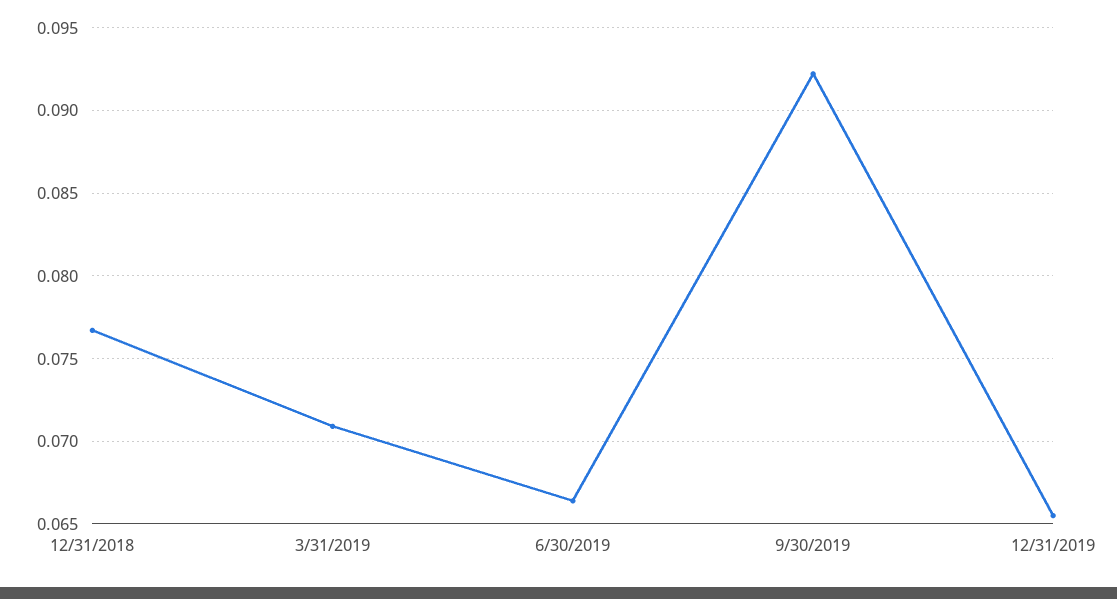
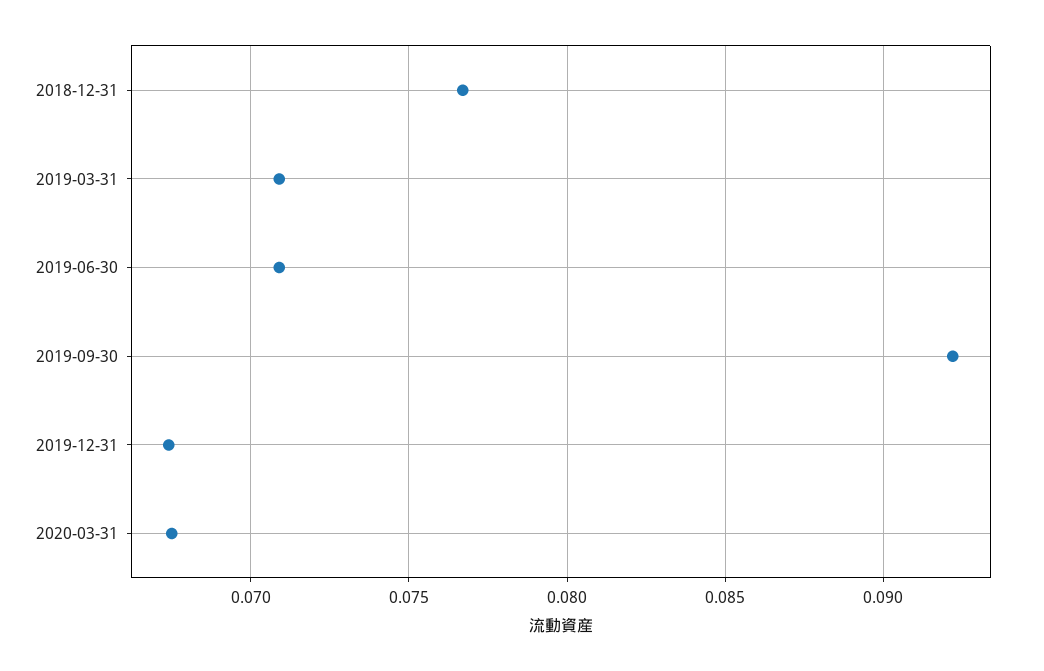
6/30/2019: 0.0665 -> 0.071
12/31/2019: 0.0655 -> 0.0675
2020-03-31: none -> 0.0675

